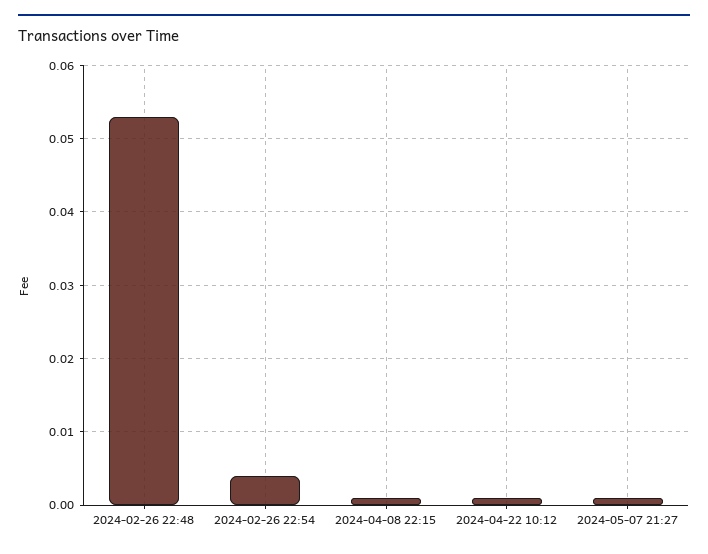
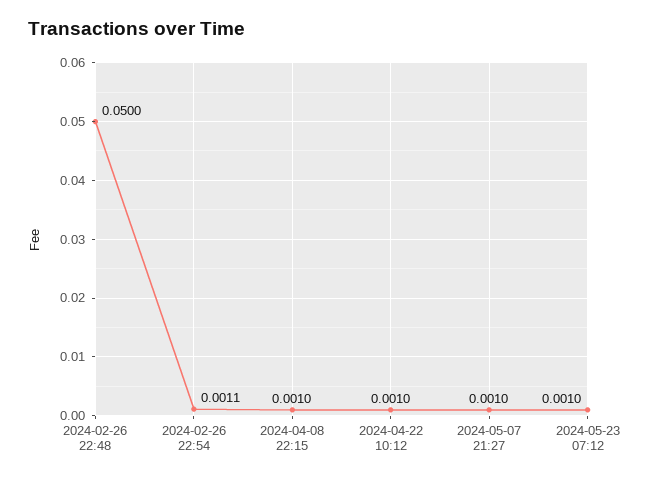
2024-02-26 22:48: 0.053 -> 0.05
2024-02-26 22:54: 0.004 -> 0.0011
2024-05-23 07:12: none -> 0.001

